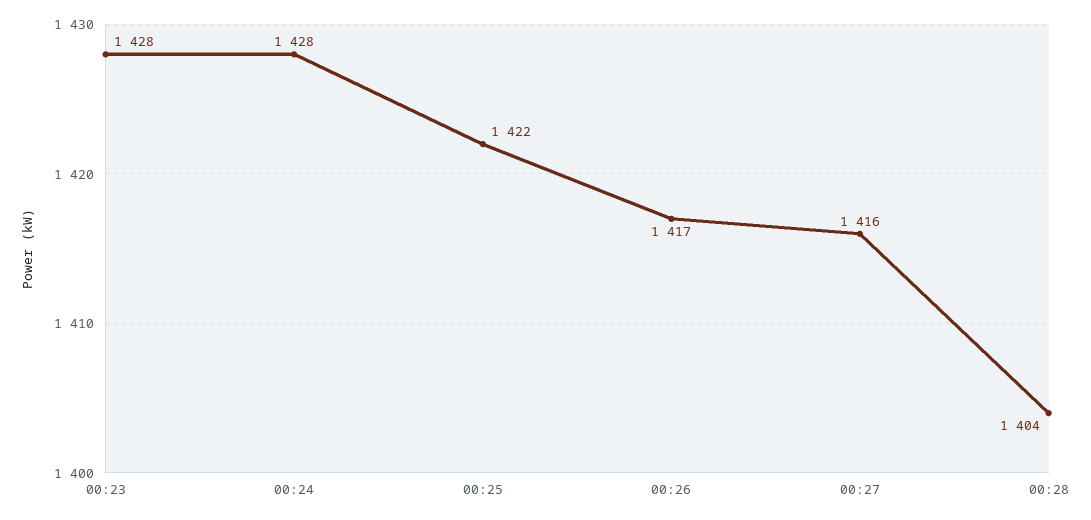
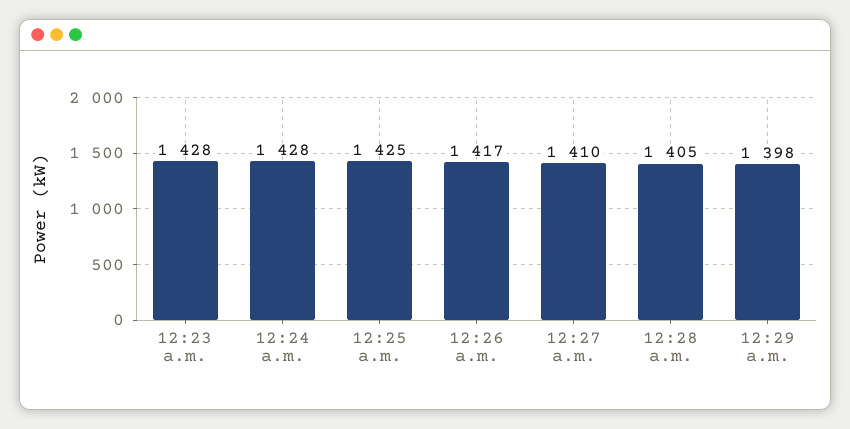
00:25: 1422 -> 1425
00:27: 1416 -> 1410
00:28: 1404 -> 1405
12:29 a.m.: none -> 1398

